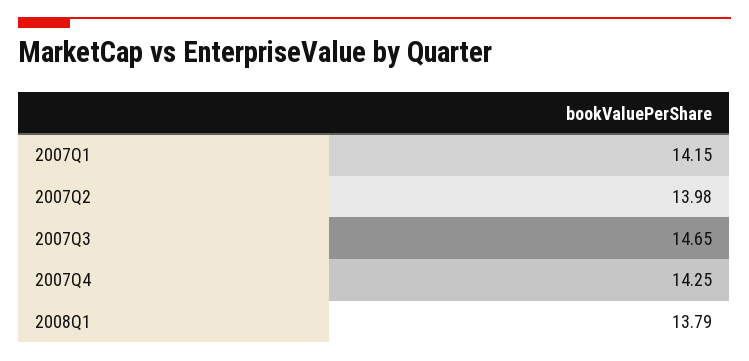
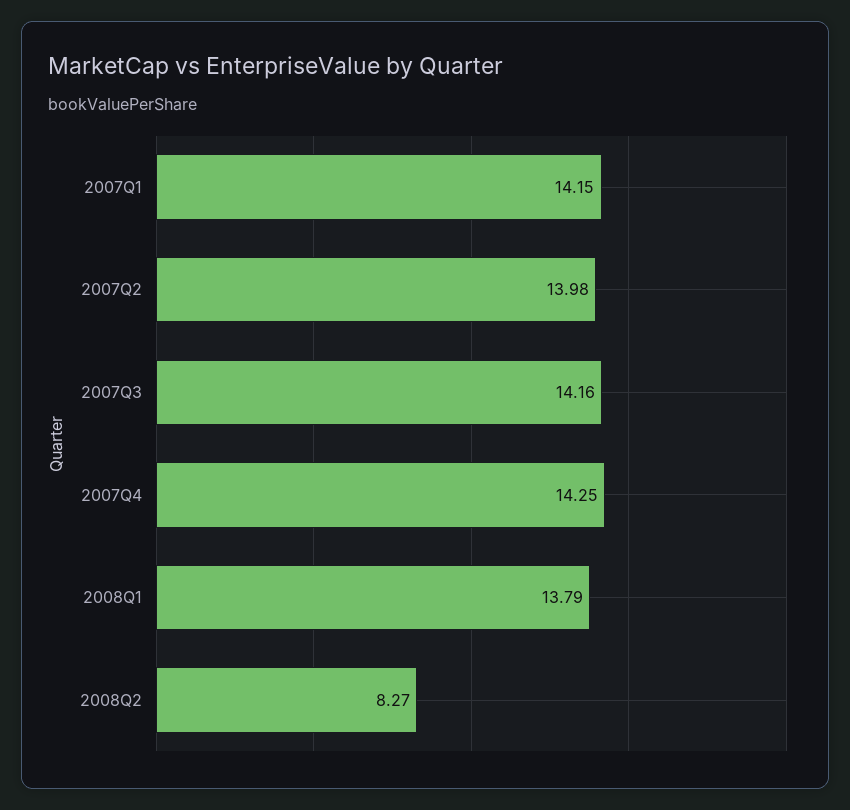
2007Q3: 14.65 -> 14.16
2008Q2: none -> 8.27

